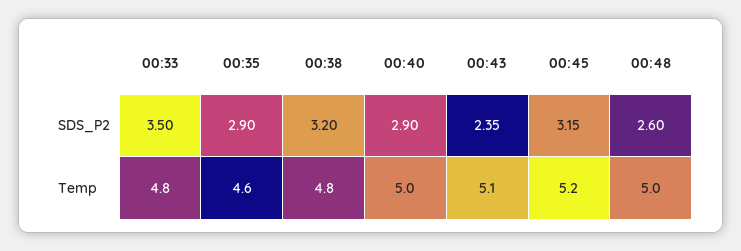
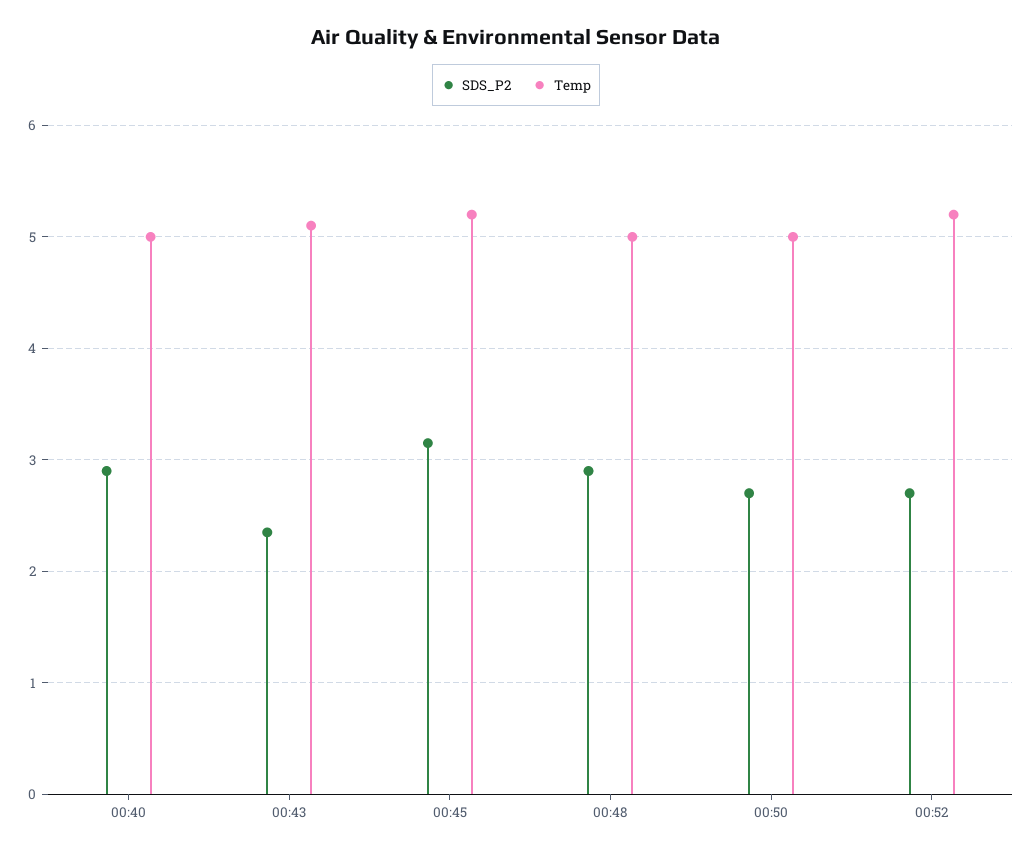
SDS_P2, 00:33: 3.5 -> none
SDS_P2, 00:35: 2.9 -> none
SDS_P2, 00:38: 3.2 -> none
SDS_P2, 00:48: 2.6 -> 2.9
Temp, 00:33: 4.8 -> none
Temp, 00:35: 4.6 -> none
Temp, 00:38: 4.8 -> none
SDS_P2, 00:50: none -> 2.7
Temp, 00:50: none -> 5
SDS_P2, 00:52: none -> 2.7
Temp, 00:52: none -> 5.2

